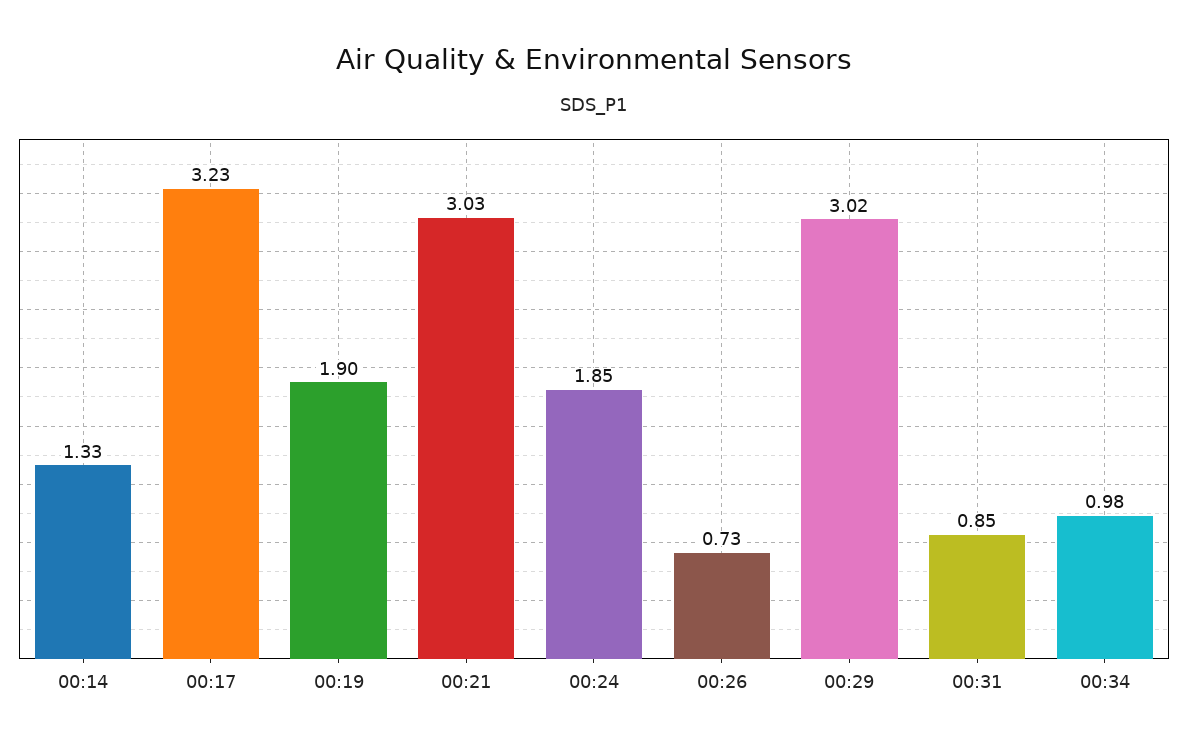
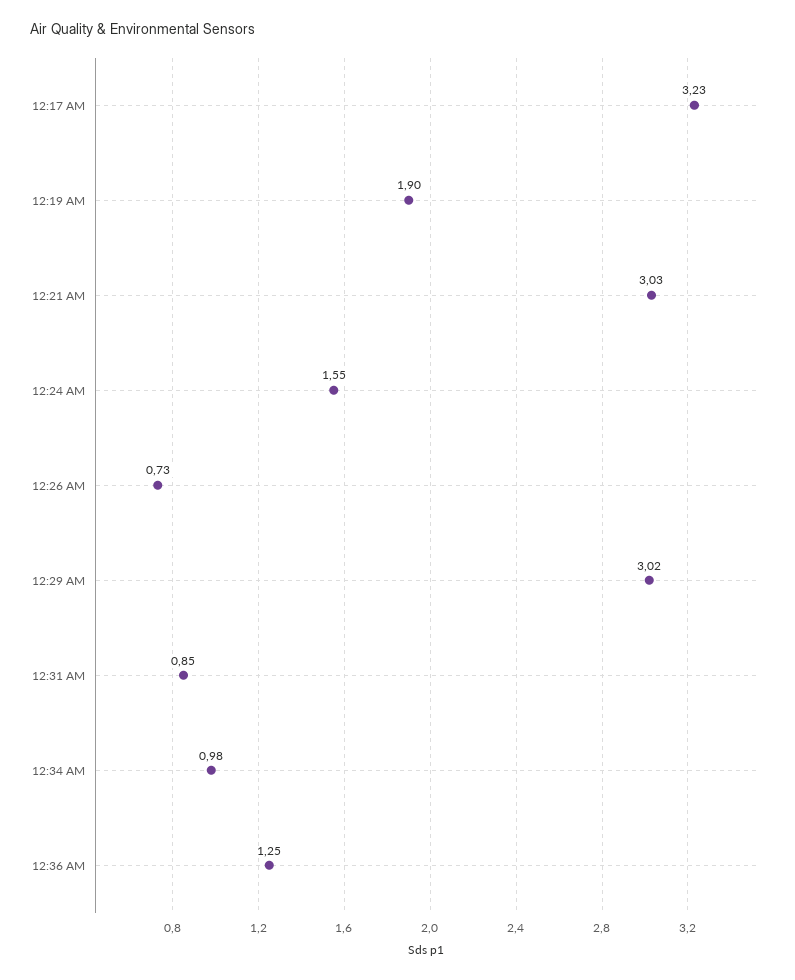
00:14: 1.33 -> none
00:24: 1.85 -> 1.55
12:36 AM: none -> 1.25

